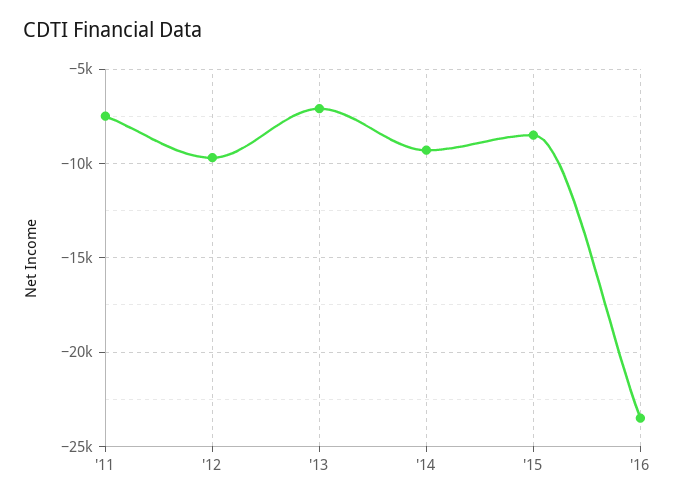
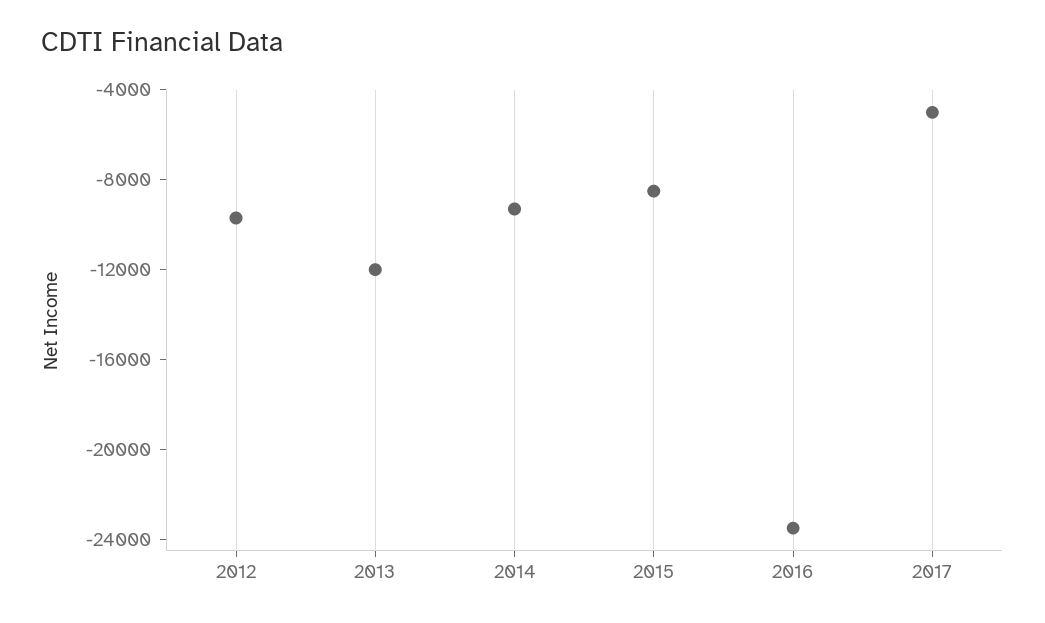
'11: -7500 -> none
'13: -7000 -> -12000
2017: none -> -5000

